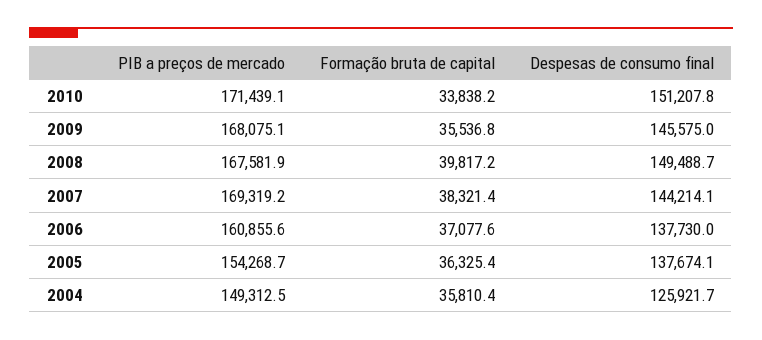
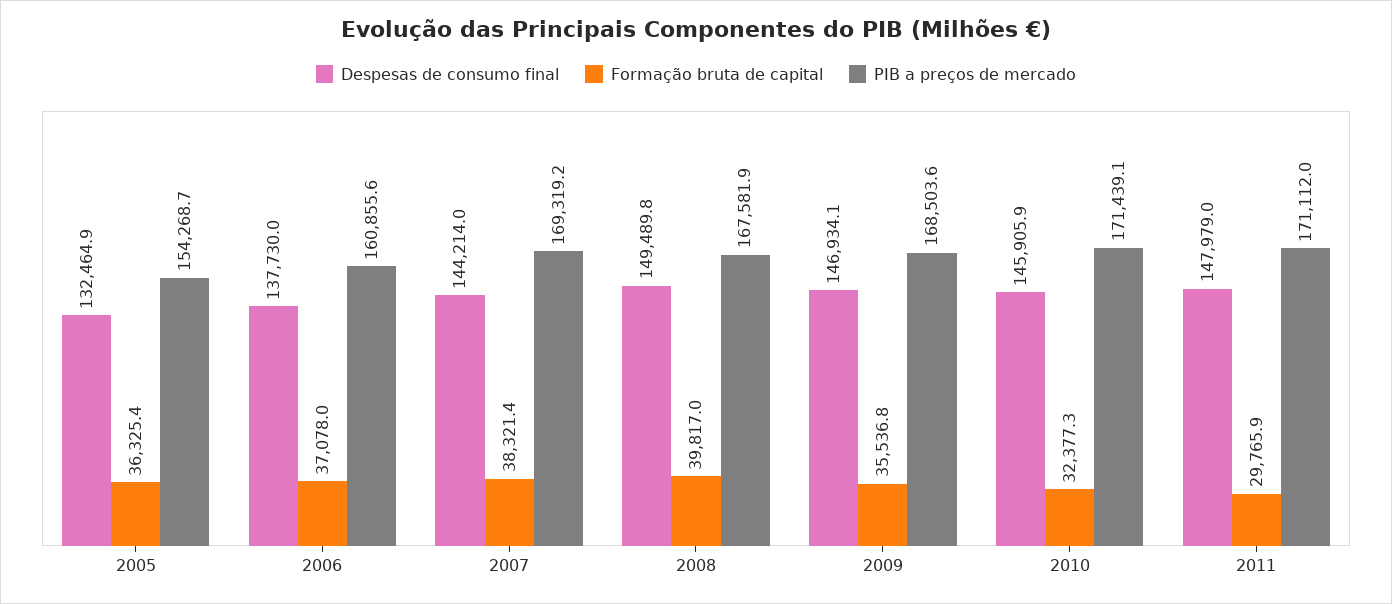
Formação bruta de capital, 2010: 33838.2 -> 32377.3
Despesas de consumo final, 2010: 151207.8 -> 145905.9
PIB a preços de mercado, 2009: 168075.1 -> 168503.6
Despesas de consumo final, 2009: 145575 -> 146934.1
Formação bruta de capital, 2008: 39817.2 -> 39817
Despesas de consumo final, 2008: 149488.7 -> 149489.8
Despesas de consumo final, 2007: 144214.1 -> 144214
Formação bruta de capital, 2006: 37077.6 -> 37078
Despesas de consumo final, 2005: 137674.1 -> 132464.9
PIB a preços de mercado, 2004: 149312.5 -> none
Formação bruta de capital, 2004: 35810.4 -> none
Despesas de consumo final, 2004: 125921.7 -> none
Despesas de consumo final, 2011: none -> 147979
Formação bruta de capital, 2011: none -> 29765.9
PIB a preços de mercado, 2011: none -> 171112

